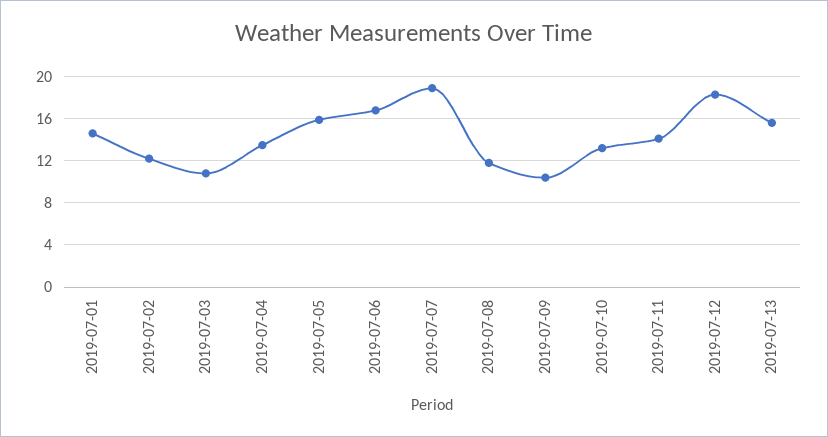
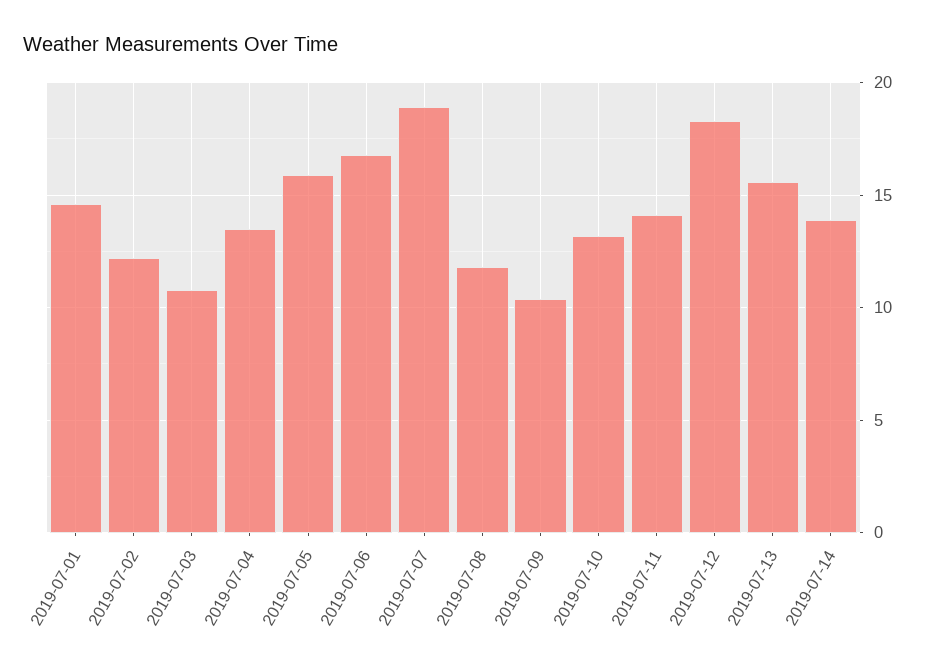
2019-07-14: none -> 14

